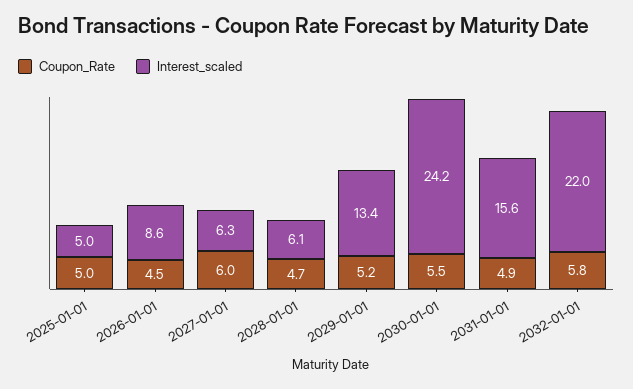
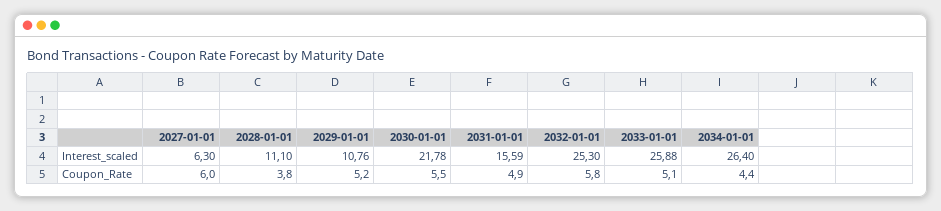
Coupon_Rate, 2025-01-01: 5 -> none
Interest_scaled, 2025-01-01: 5 -> none
Coupon_Rate, 2026-01-01: 4.5 -> none
Interest_scaled, 2026-01-01: 8.6 -> none
Coupon_Rate, 2028-01-01: 4.7 -> 3.8
Interest_scaled, 2028-01-01: 6.1 -> 11.1
Interest_scaled, 2029-01-01: 13.4 -> 10.76
Interest_scaled, 2030-01-01: 24.2 -> 21.78
Interest_scaled, 2032-01-01: 22 -> 25.3
Interest_scaled, 2033-01-01: none -> 25.88
Interest_scaled, 2034-01-01: none -> 26.4
Coupon_Rate, 2033-01-01: none -> 5.1
Coupon_Rate, 2034-01-01: none -> 4.4

